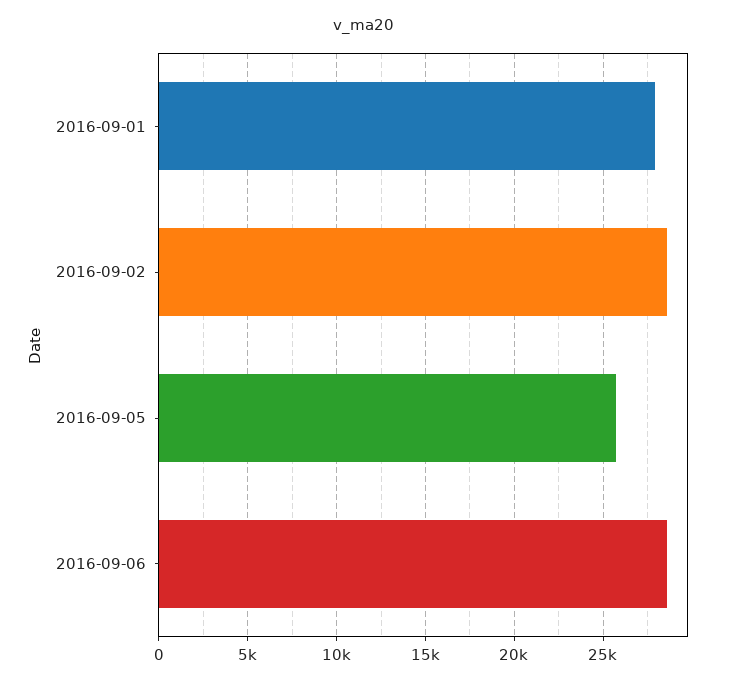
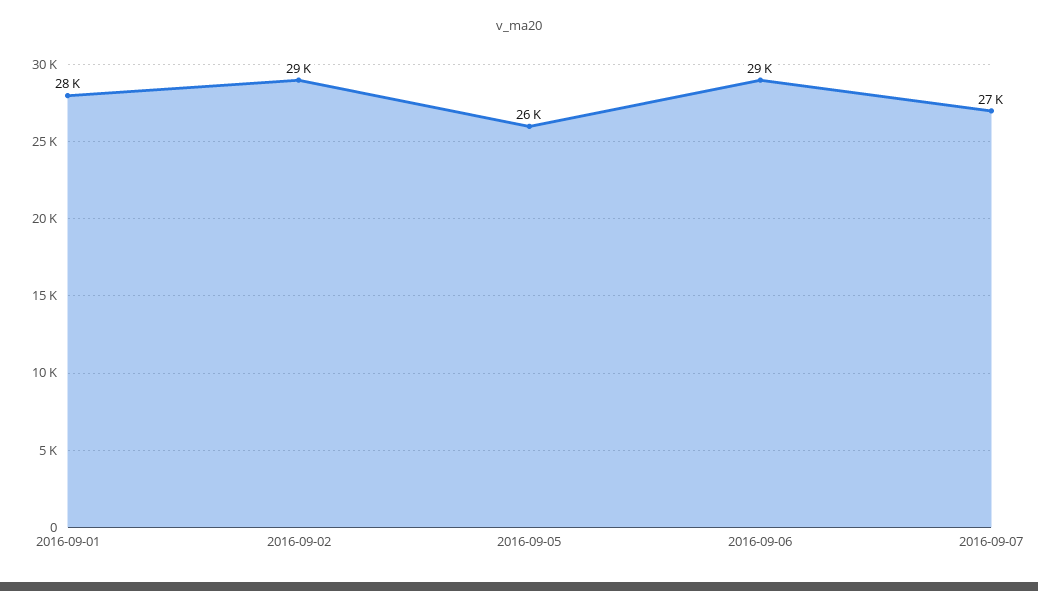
2016-09-07: none -> 27000

